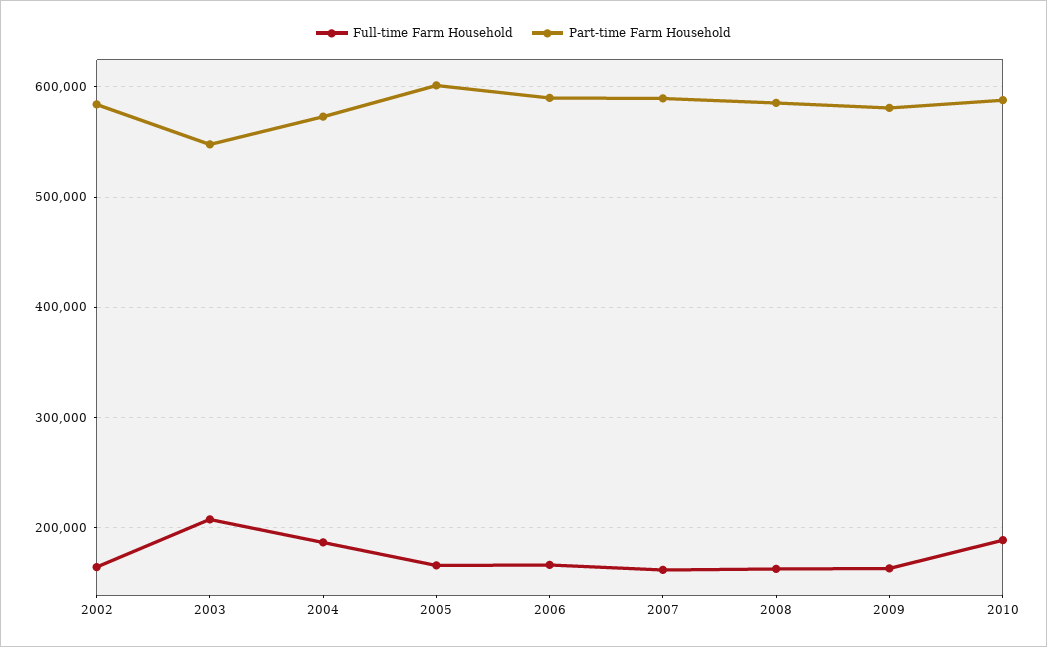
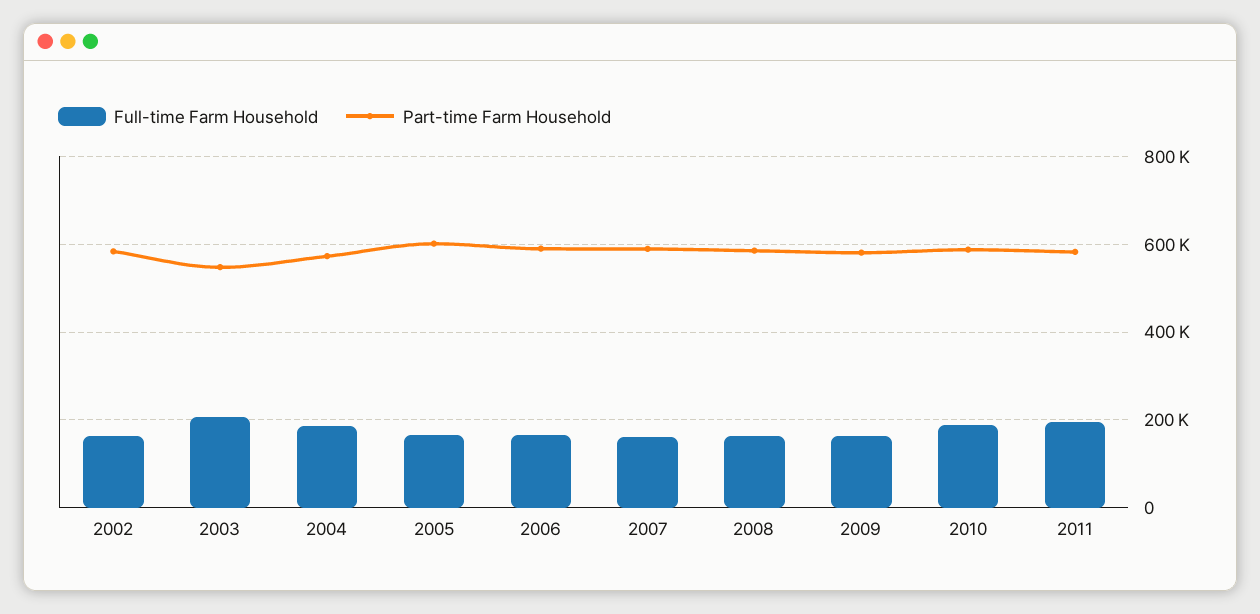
Full-time Farm Household, 2011: none -> 200000
Part-time Farm Household, 2011: none -> 580000

